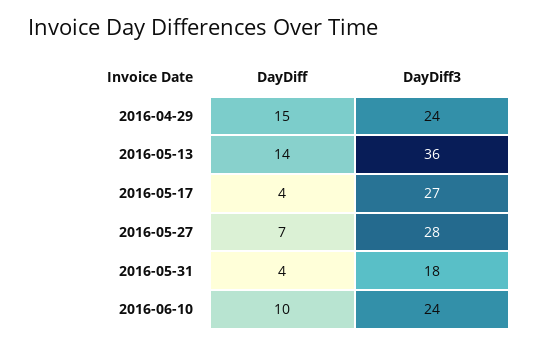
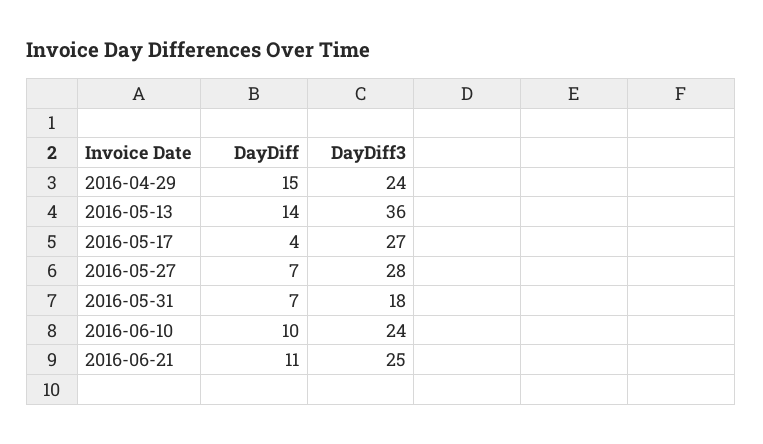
DayDiff, 2016-05-31: 4 -> 7
DayDiff, 2016-06-21: none -> 11
DayDiff3, 2016-06-21: none -> 25

